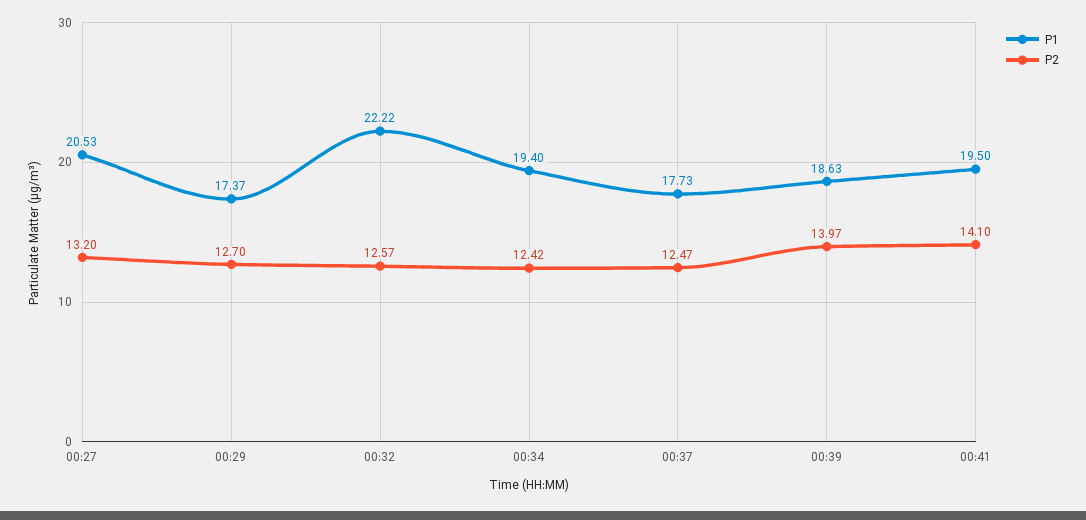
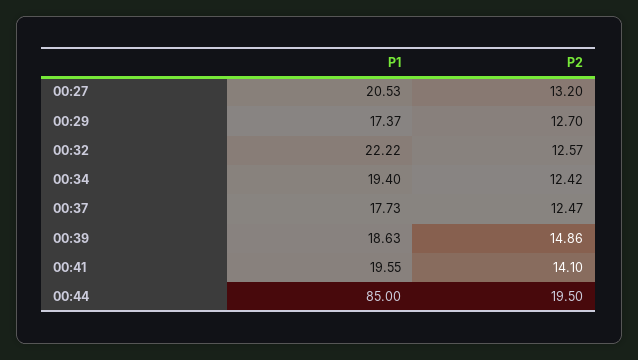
P2, 00:39: 13.97 -> 14.86
P1, 00:41: 19.5 -> 19.55
P1, 00:44: none -> 85
P2, 00:44: none -> 19.5

